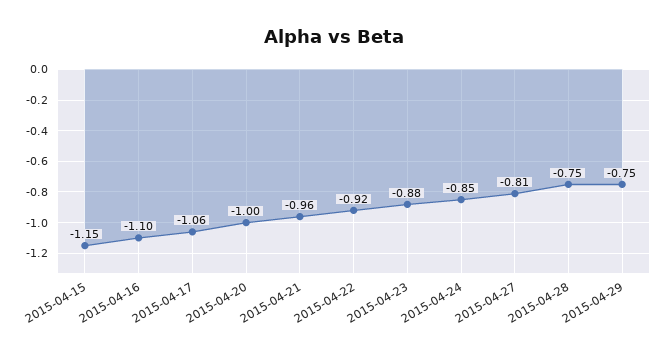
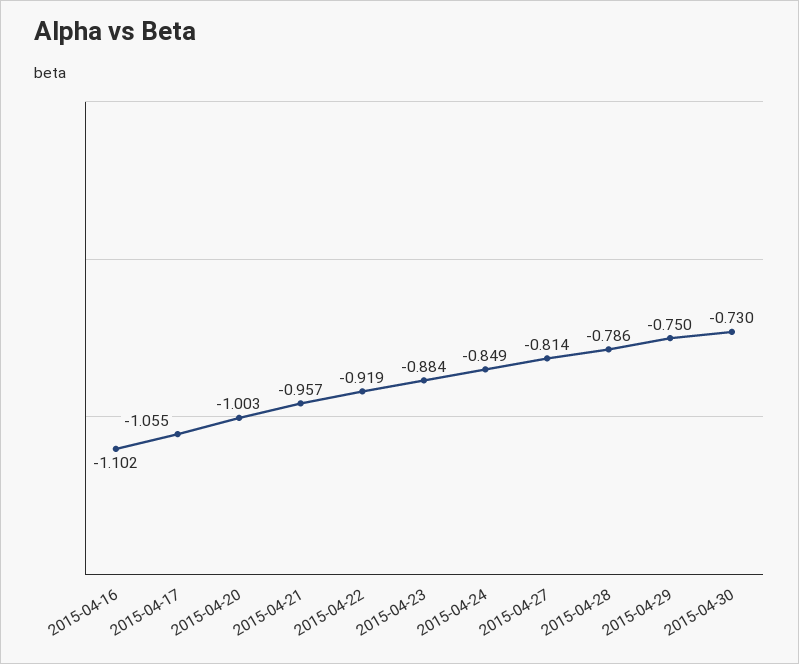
2015-04-15: -1.15 -> none
2015-04-28: -0.75 -> -0.786
2015-04-30: none -> -0.73

